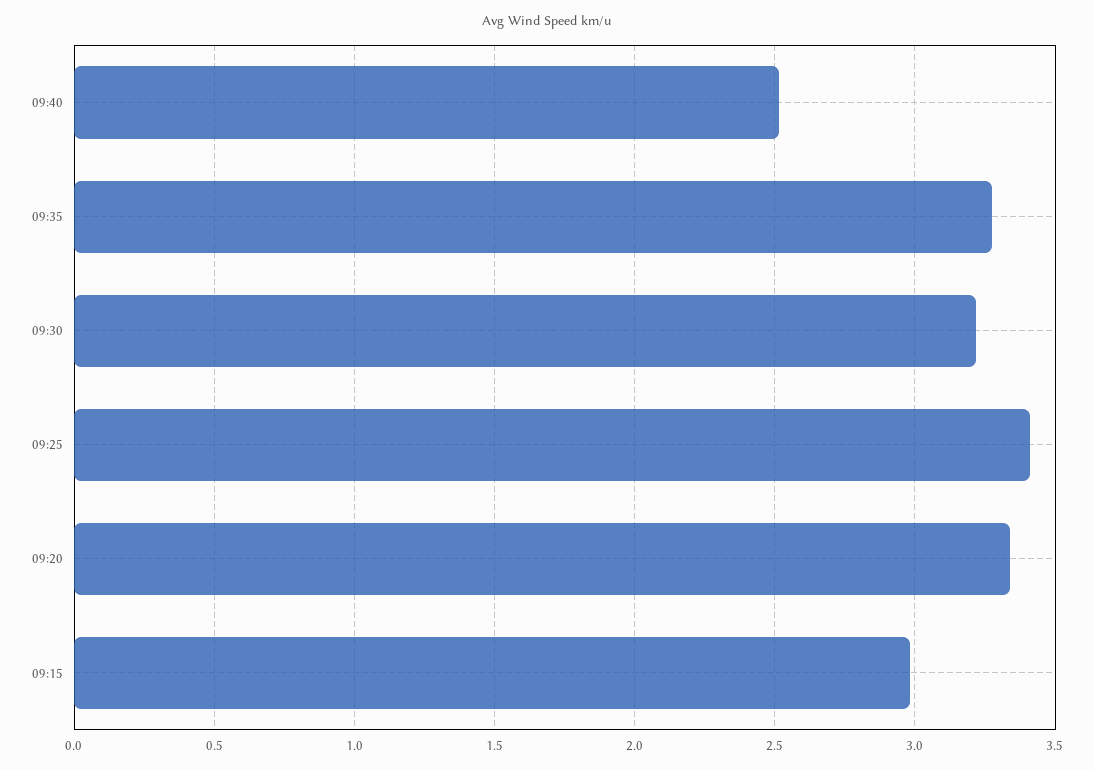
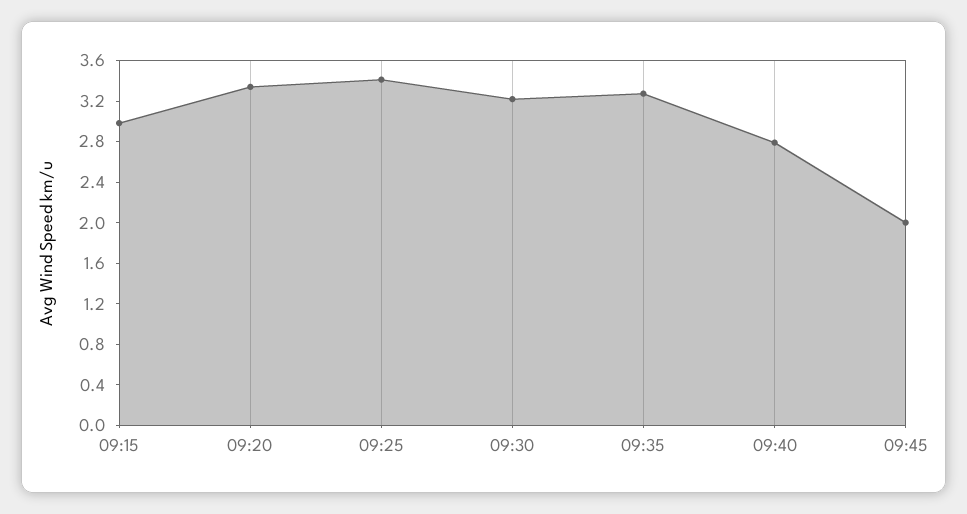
09:40: 2.5 -> 2.8
09:45: none -> 2

